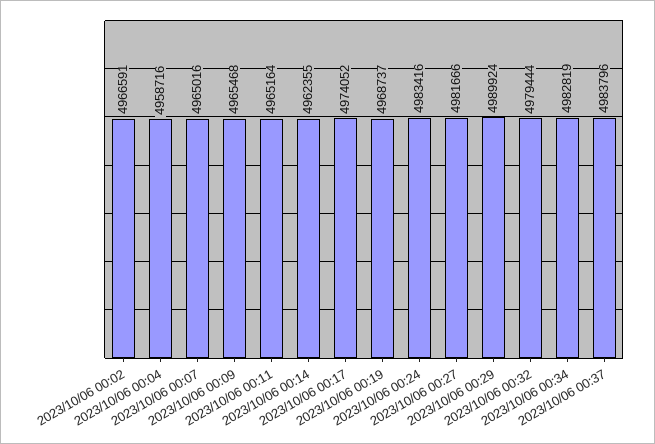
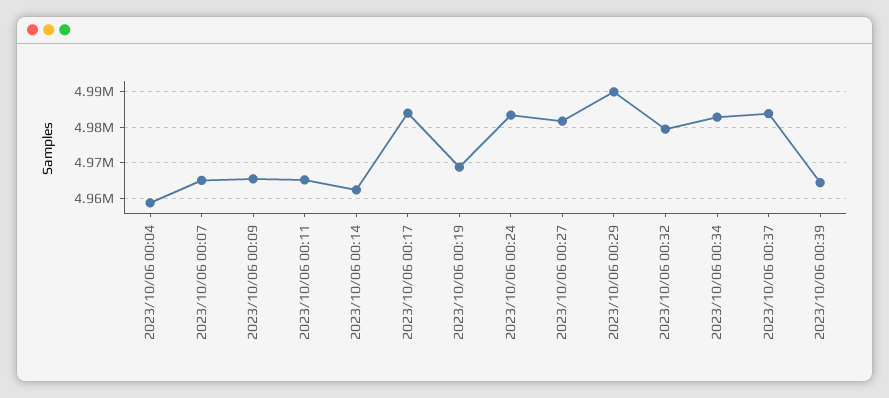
2023/10/06 00:02: 4966591 -> none
2023/10/06 00:17: 4974052 -> 4984000
2023/10/06 00:39: none -> 4964000

